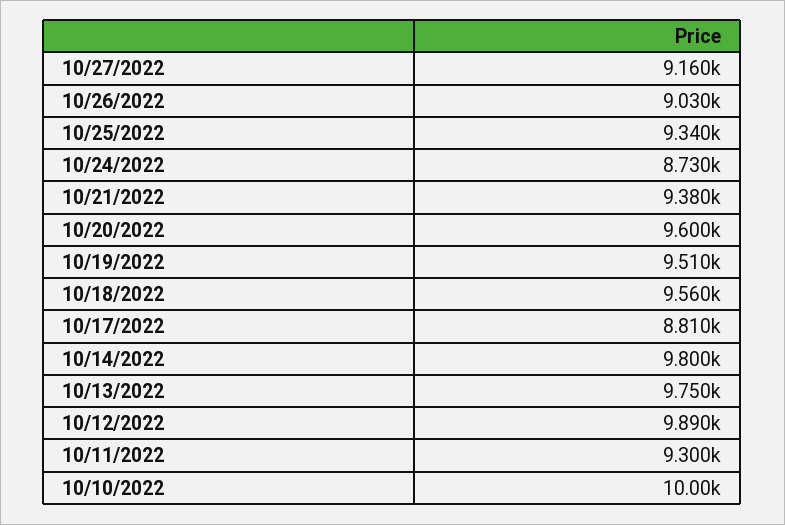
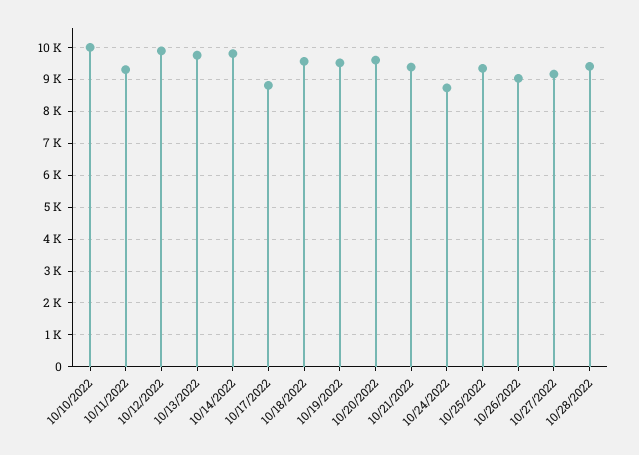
10/28/2022: none -> 9400

